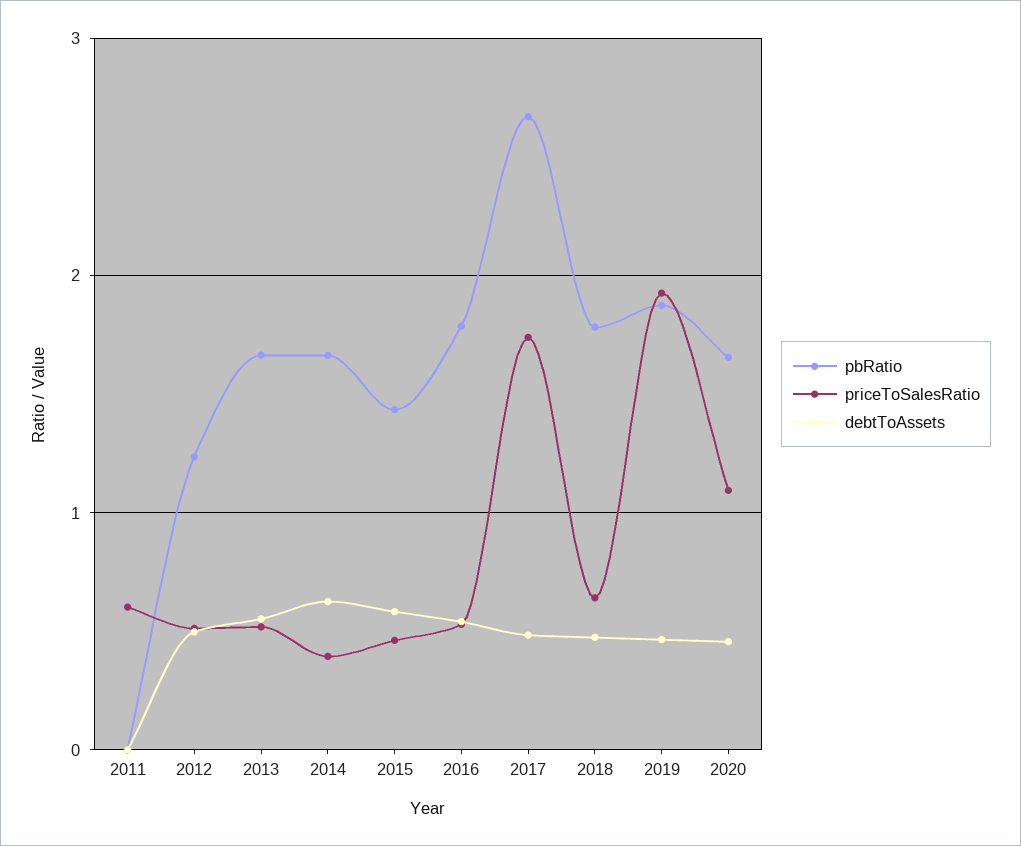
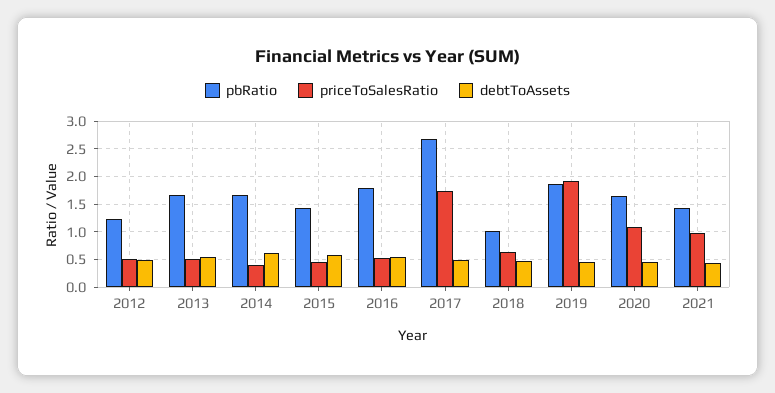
pbRatio, 2011: 0 -> none
priceToSalesRatio, 2011: 0.6 -> none
debtToAssets, 2011: 0 -> none
pbRatio, 2018: 1.8 -> 1
pbRatio, 2021: none -> 1.5
priceToSalesRatio, 2021: none -> 1
debtToAssets, 2021: none -> 0.5

